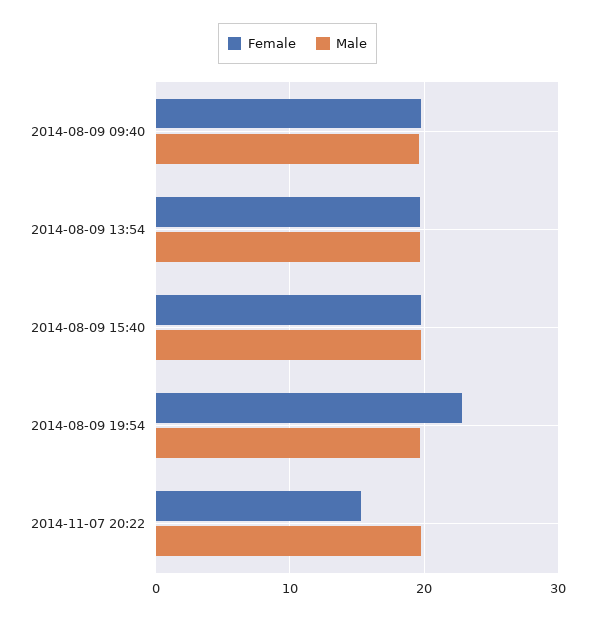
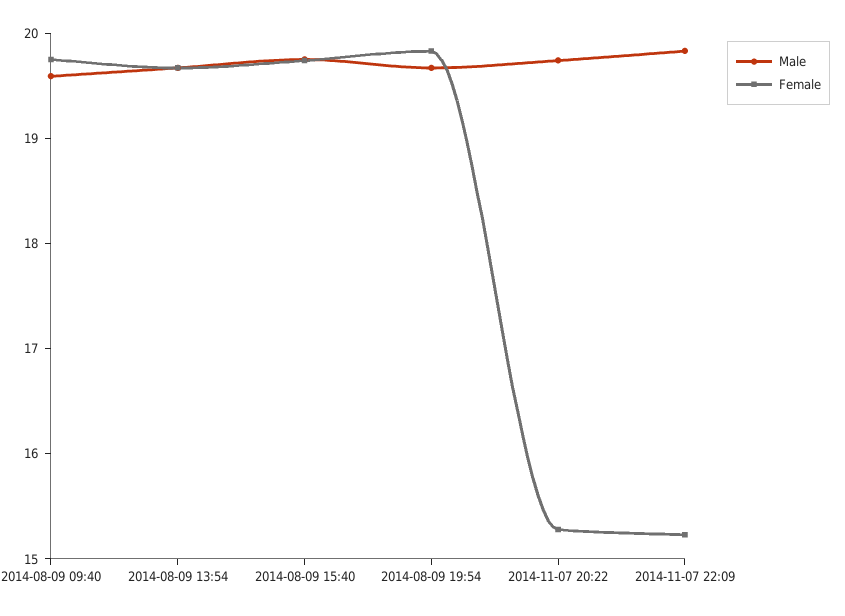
Female, 2014-08-09 19:54: 23 -> 19.8
Male, 2014-11-07 22:09: none -> 19.8
Female, 2014-11-07 22:09: none -> 15.2

